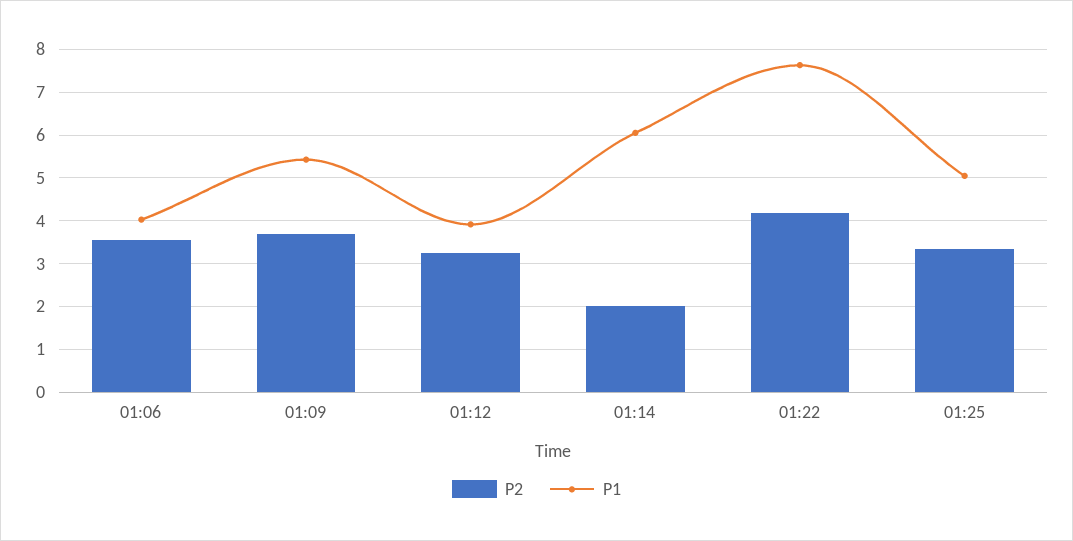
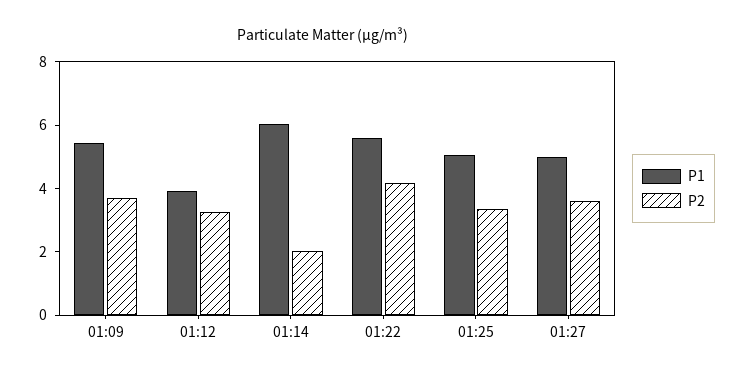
P2, 01:06: 3.6 -> none
P1, 01:06: 4 -> none
P1, 01:22: 7.6 -> 5.5
P1, 01:27: none -> 5
P2, 01:27: none -> 3.5

